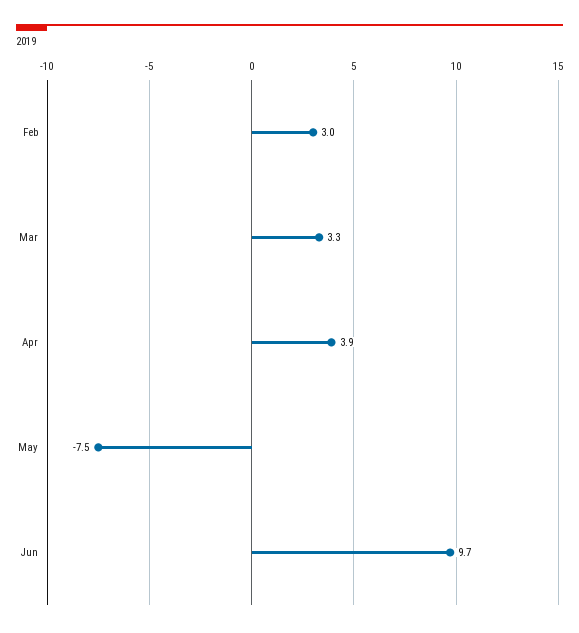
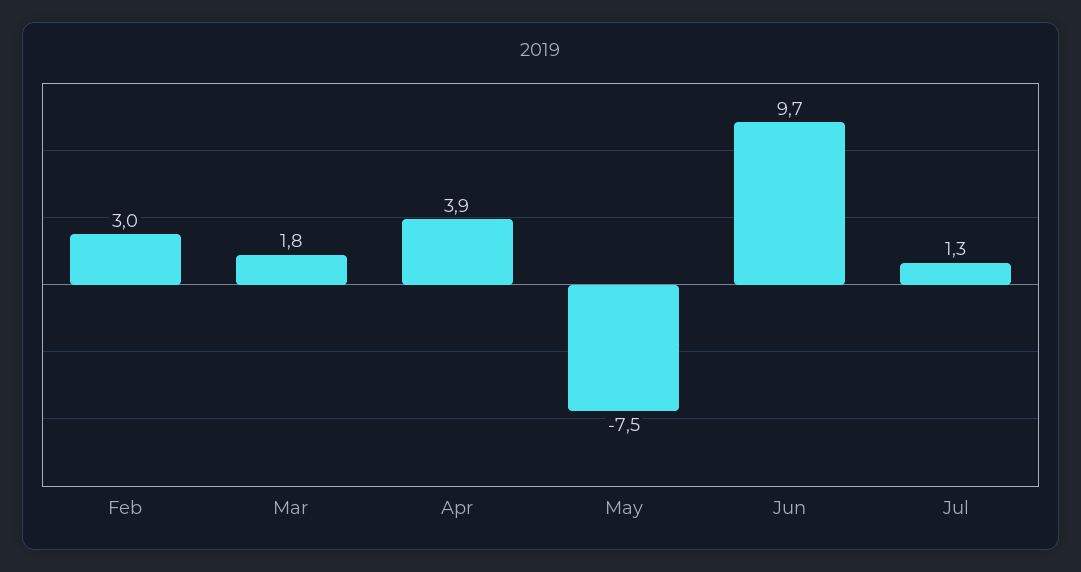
Mar: 3.3 -> 1.8
Jul: none -> 1.3

